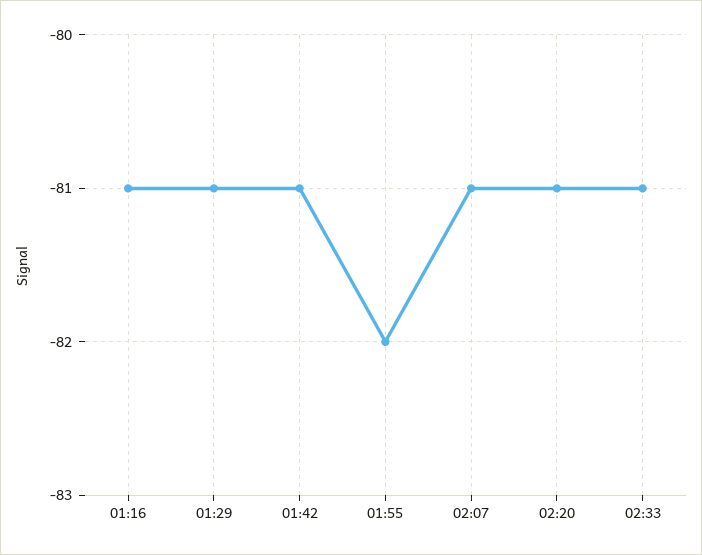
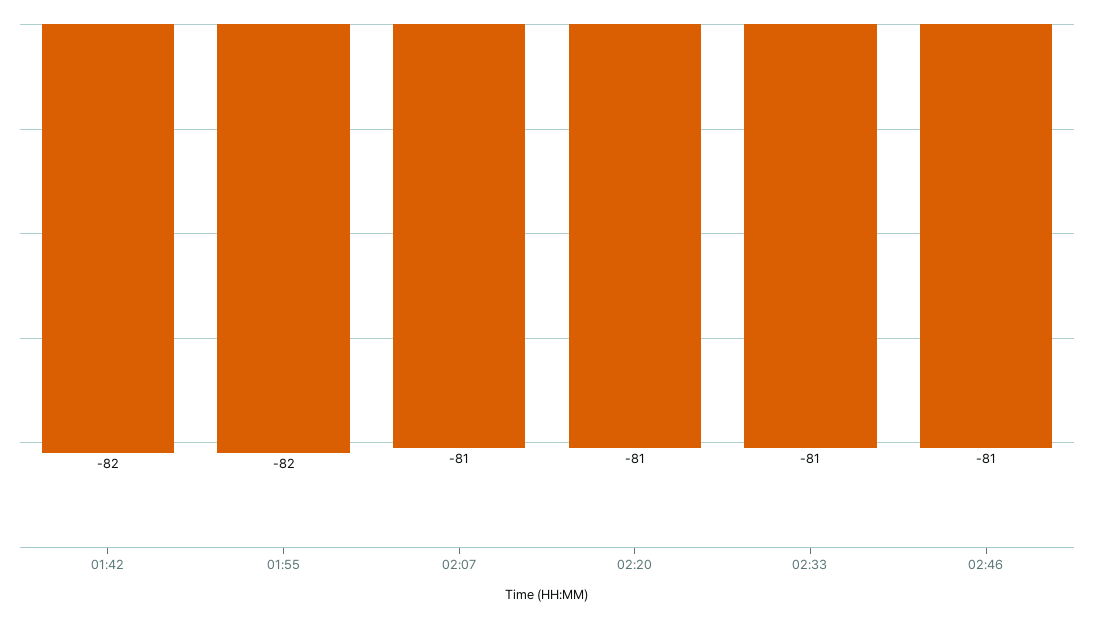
01:16: -81 -> none
01:29: -81 -> none
01:42: -81 -> -82
02:46: none -> -81

